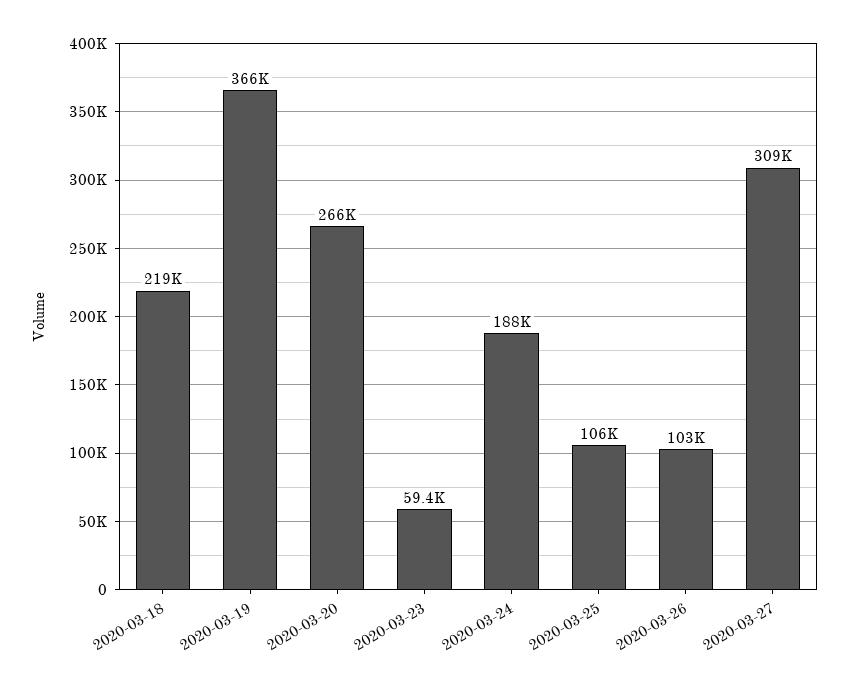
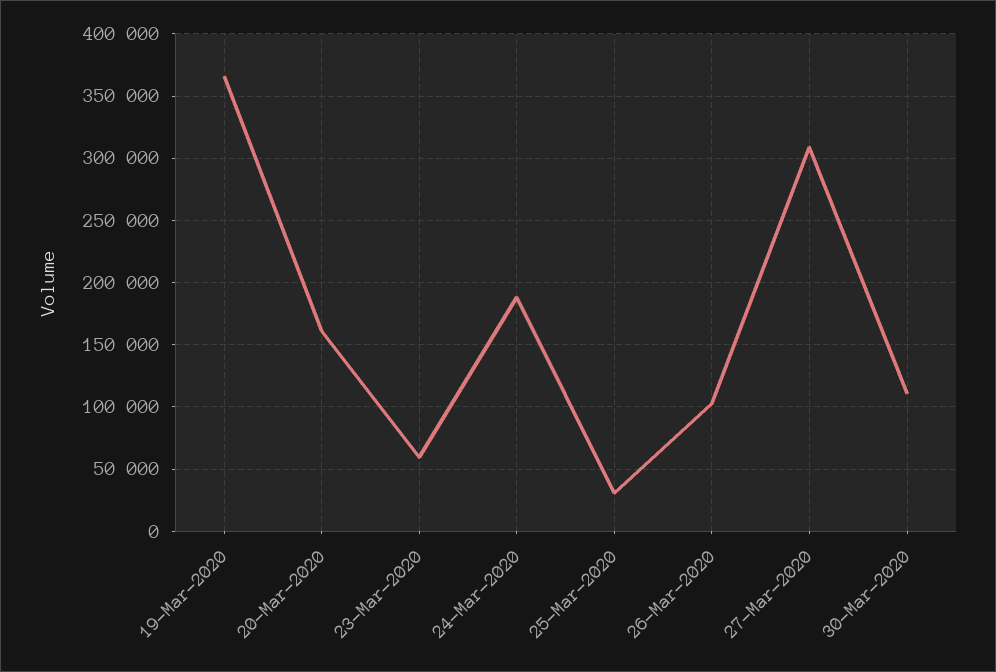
2020-03-18: 219000 -> none
2020-03-20: 266000 -> 160000
2020-03-25: 106000 -> 30000
30-Mar-2020: none -> 110000

